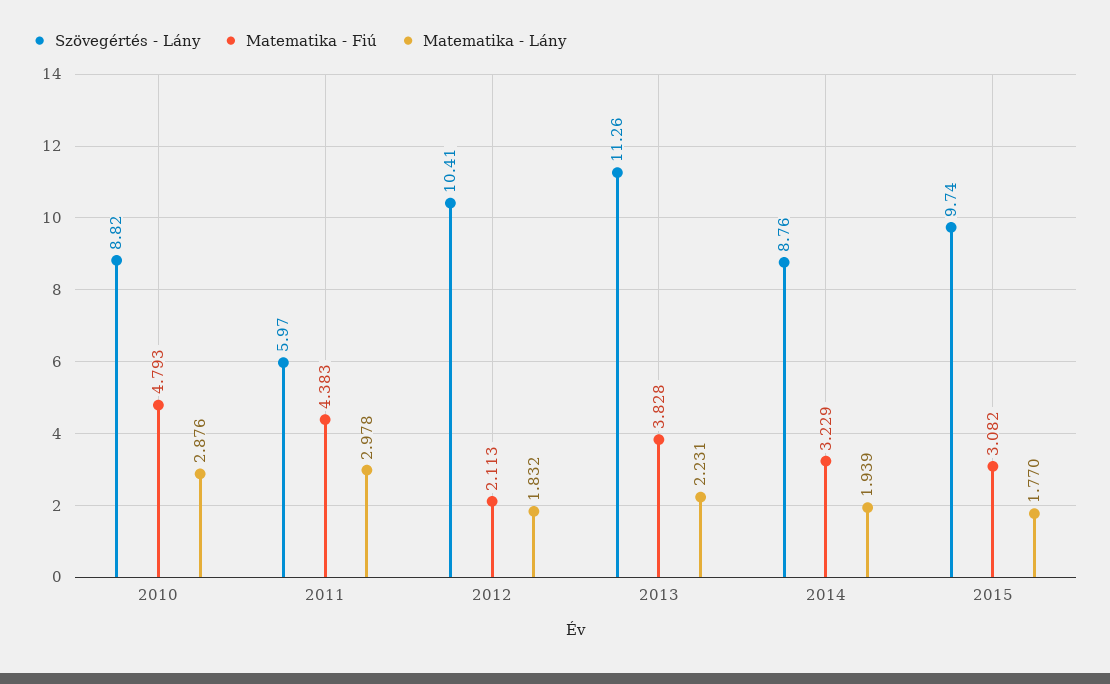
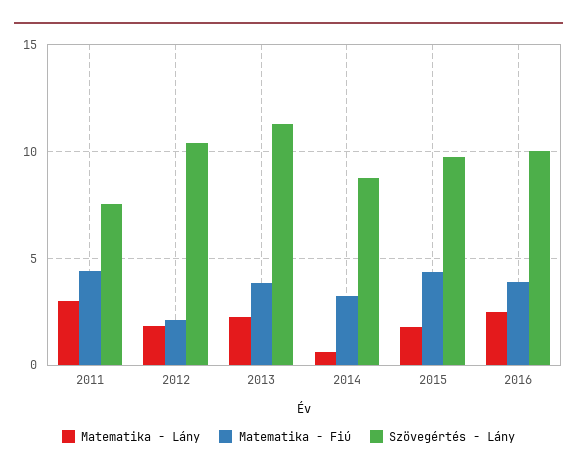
Szövegértés - Lány, 2010: 8.82 -> none
Matematika - Fiú, 2010: 4.793 -> none
Matematika - Lány, 2010: 2.876 -> none
Szövegértés - Lány, 2011: 5.97 -> 7.5
Matematika - Lány, 2014: 1.939 -> 0.5
Matematika - Fiú, 2015: 3.082 -> 4.5
Matematika - Lány, 2016: none -> 2.5
Matematika - Fiú, 2016: none -> 4
Szövegértés - Lány, 2016: none -> 10

